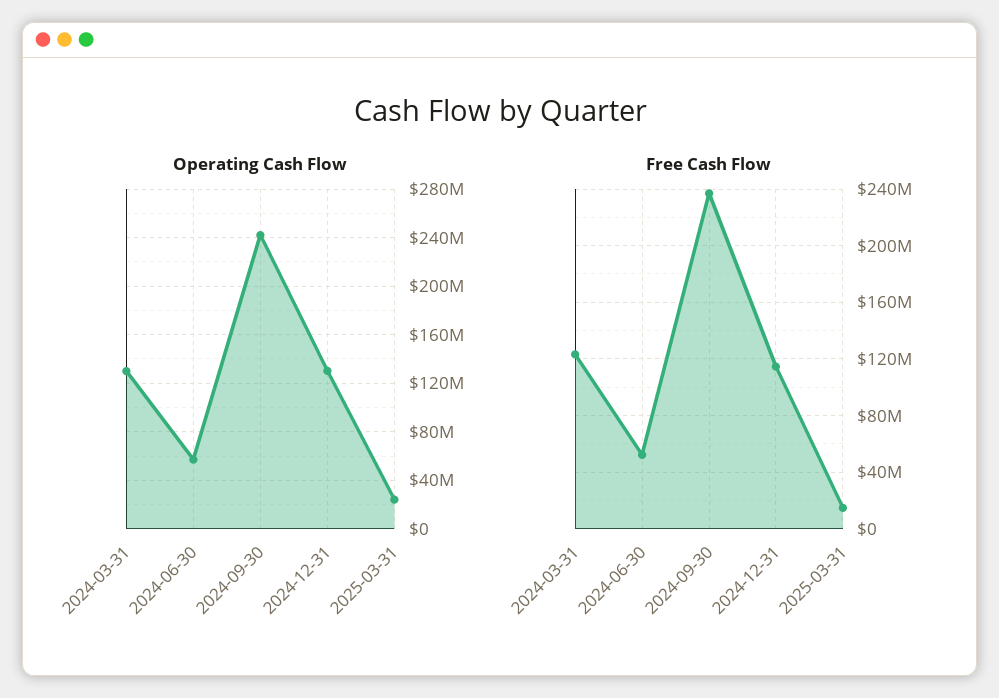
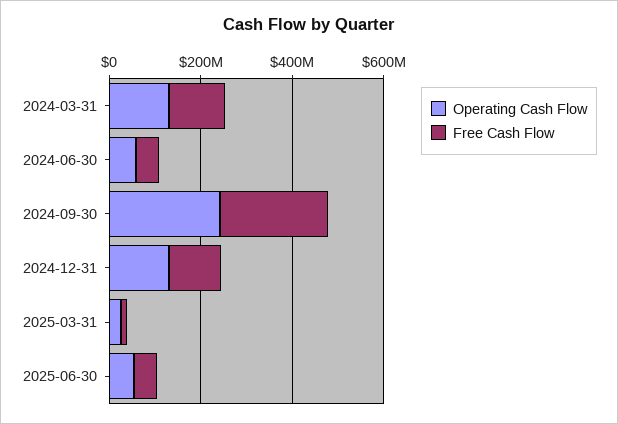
Operating Cash Flow, 2025-06-30: none -> 50000000
Free Cash Flow, 2025-06-30: none -> 50000000

